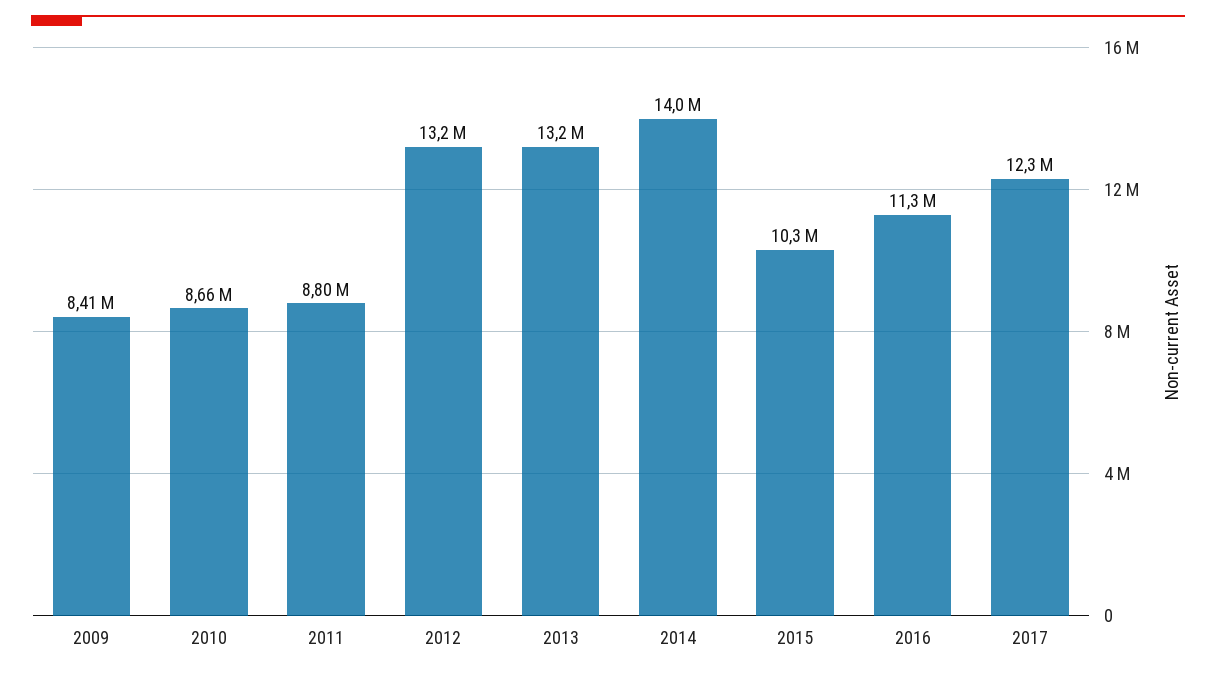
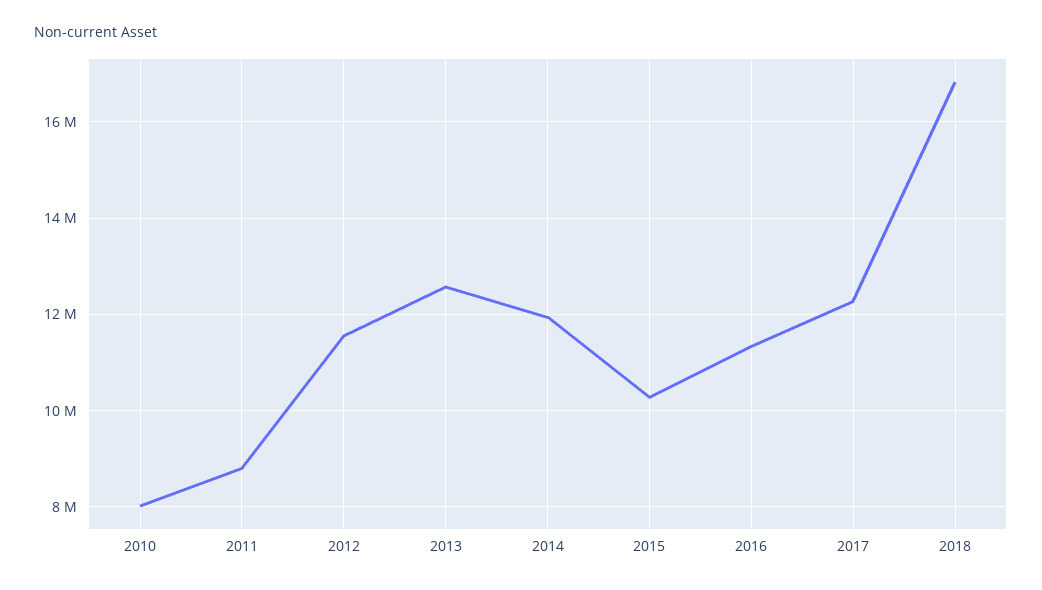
2009: 8410000 -> none
2010: 8660000 -> 8000000
2012: 13200000 -> 11600000
2013: 13200000 -> 12600000
2014: 14000000 -> 12000000
2018: none -> 16800000

